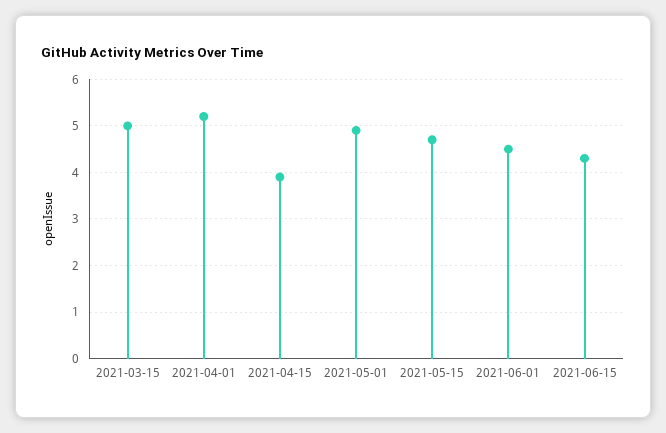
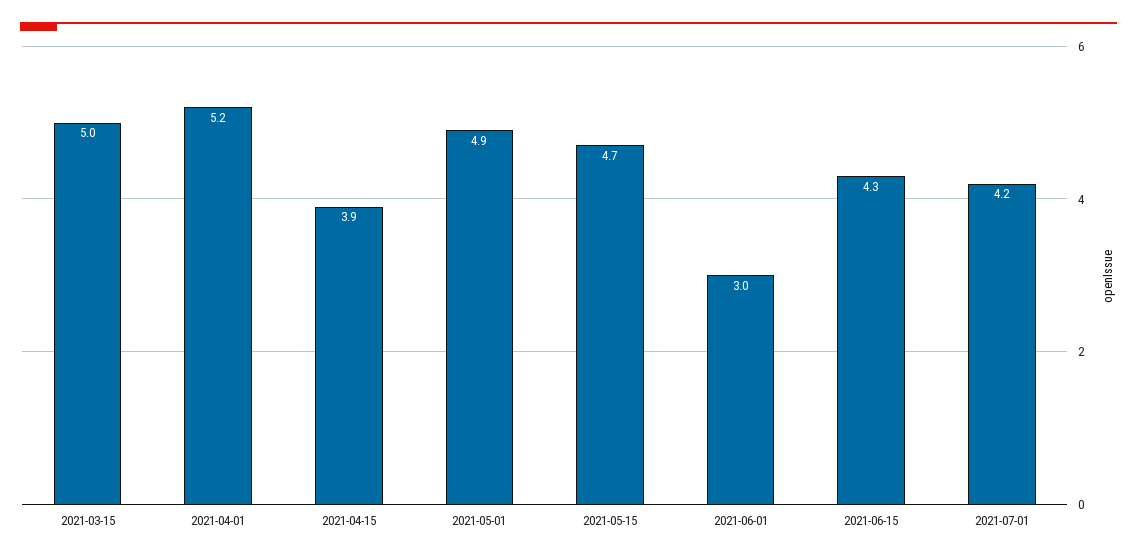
2021-06-01: 4.5 -> 3
2021-07-01: none -> 4.2

